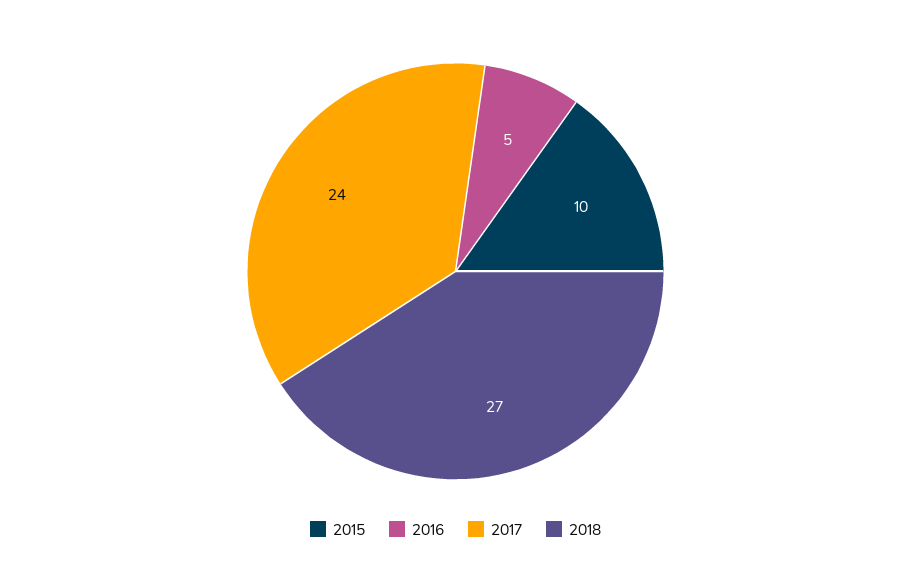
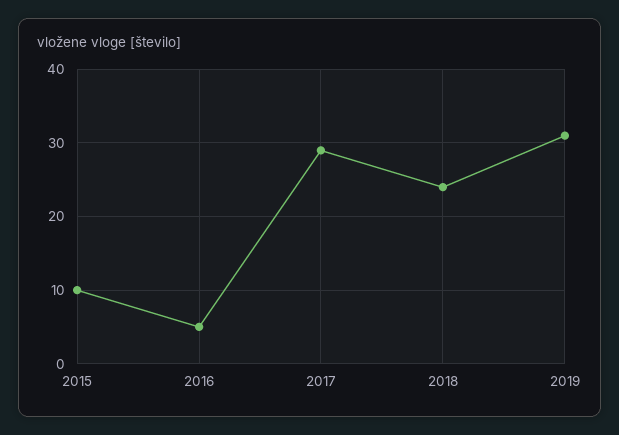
2017: 24 -> 29
2018: 27 -> 24
2019: none -> 31

